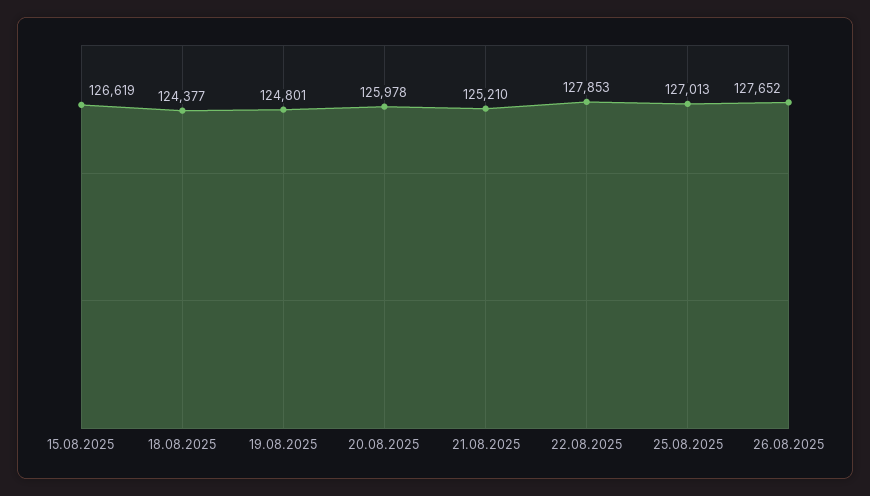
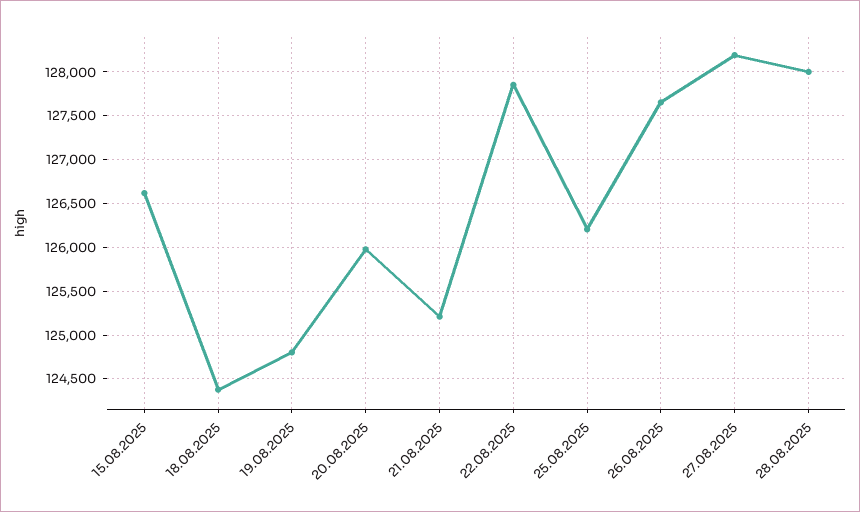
25.08.2025: 127013 -> 126200
27.08.2025: none -> 128200
28.08.2025: none -> 128000

